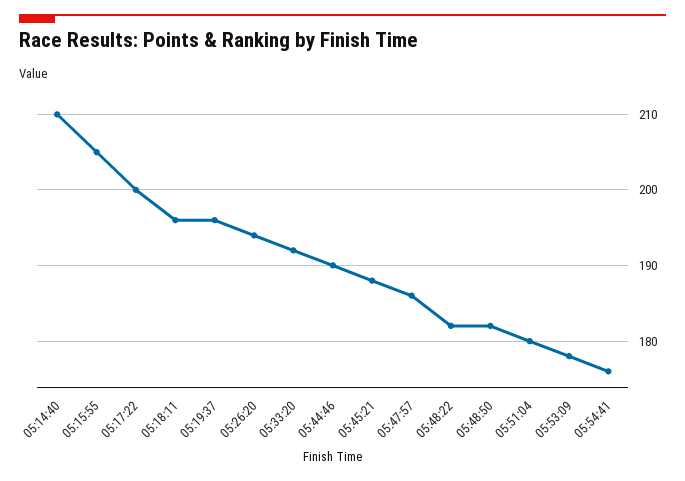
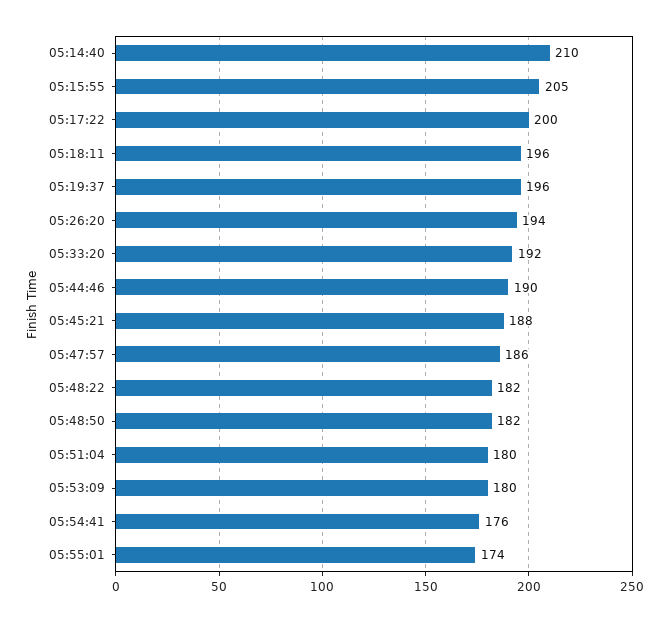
05:53:09: 178 -> 180
05:55:01: none -> 174

